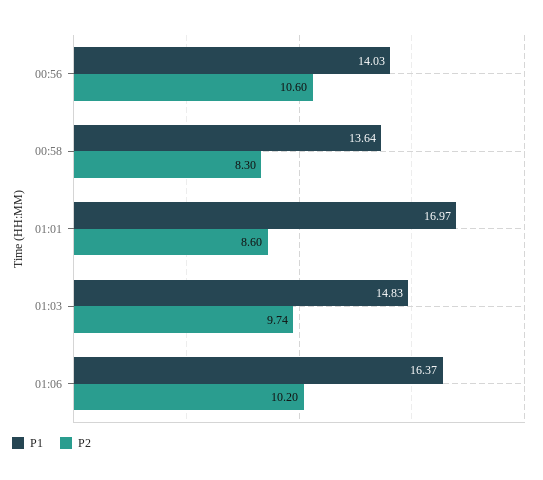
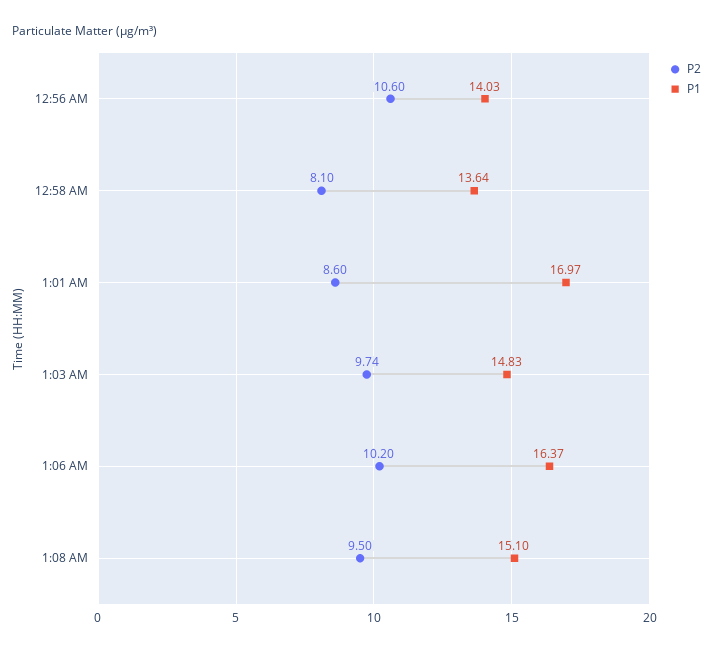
P2, 00:58: 8.3 -> 8.1
P2, 1:08 AM: none -> 9.5
P1, 1:08 AM: none -> 15.1

